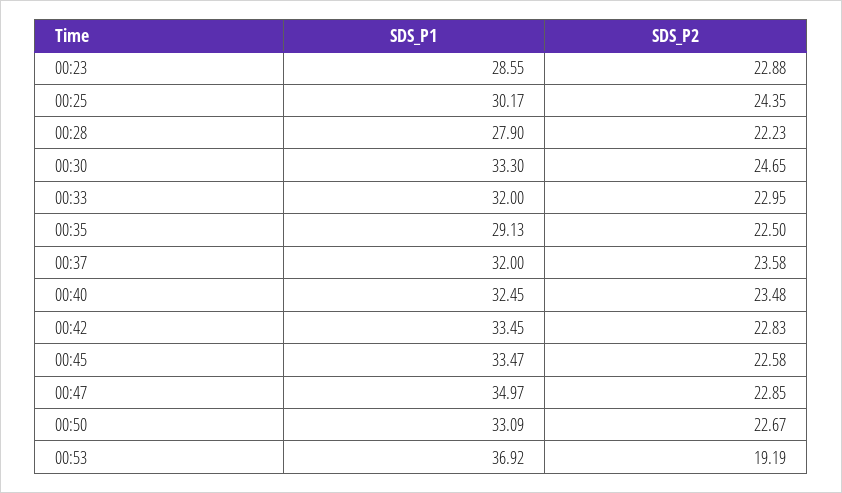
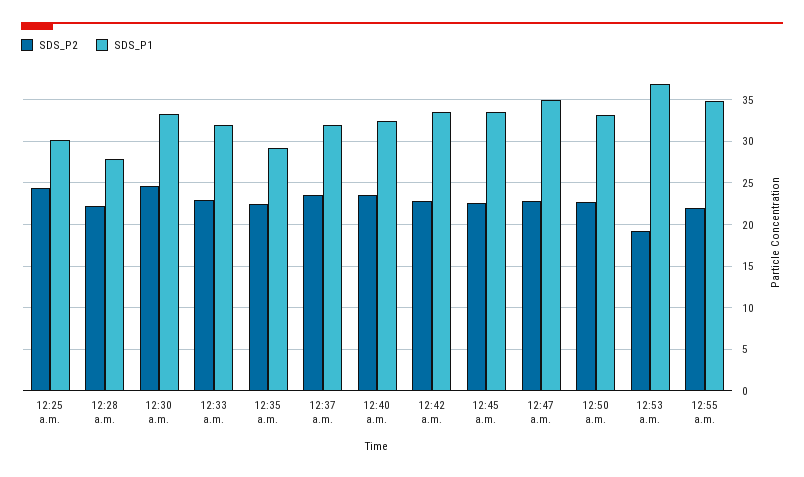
SDS_P1, 00:23: 28.55 -> none
SDS_P2, 00:23: 22.88 -> none
SDS_P2, 12:55 a.m.: none -> 22
SDS_P1, 12:55 a.m.: none -> 35

